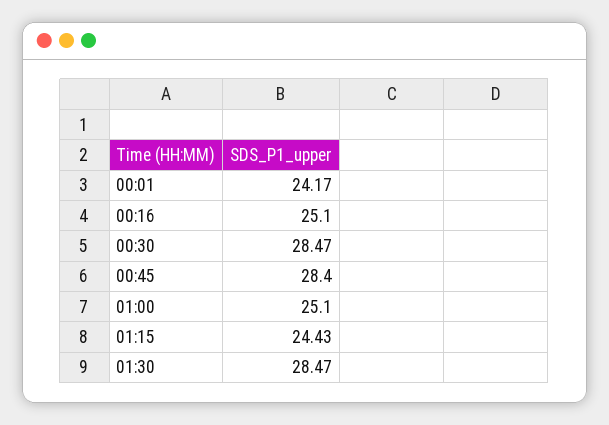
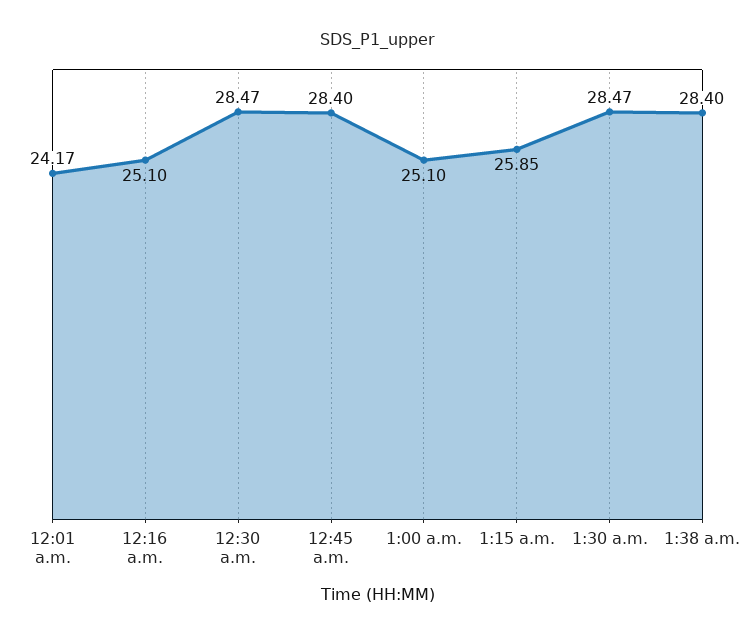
01:15: 24.43 -> 25.85
1:38 a.m.: none -> 28.4

